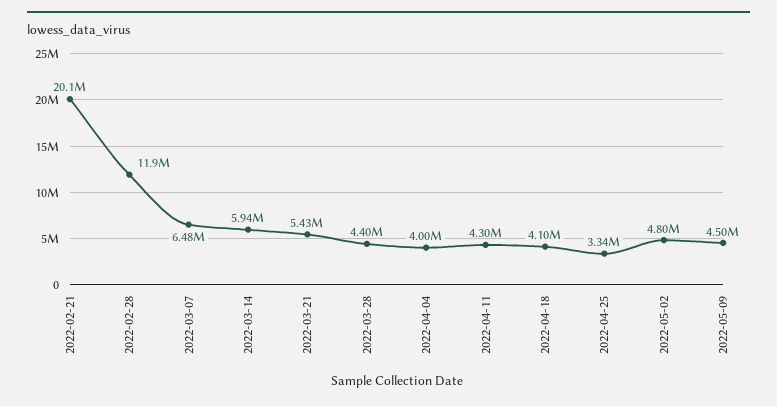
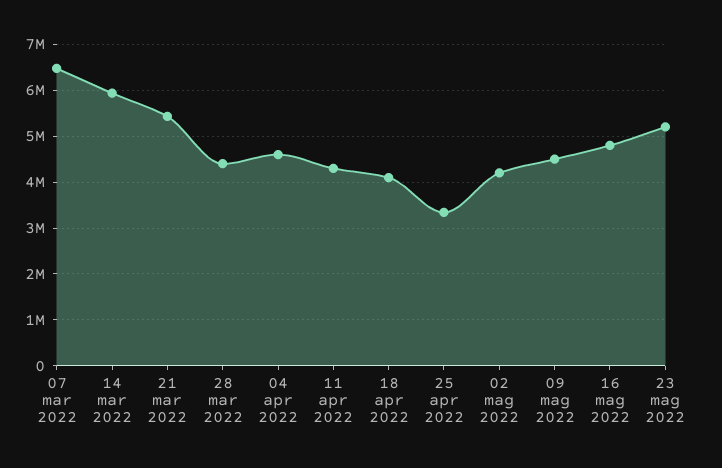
2022-02-21: 20100000 -> none
2022-02-28: 11900000 -> none
2022-04-04: 4000000 -> 4600000
2022-05-02: 4800000 -> 4200000
16 mag 2022: none -> 4800000
23 mag 2022: none -> 5200000

